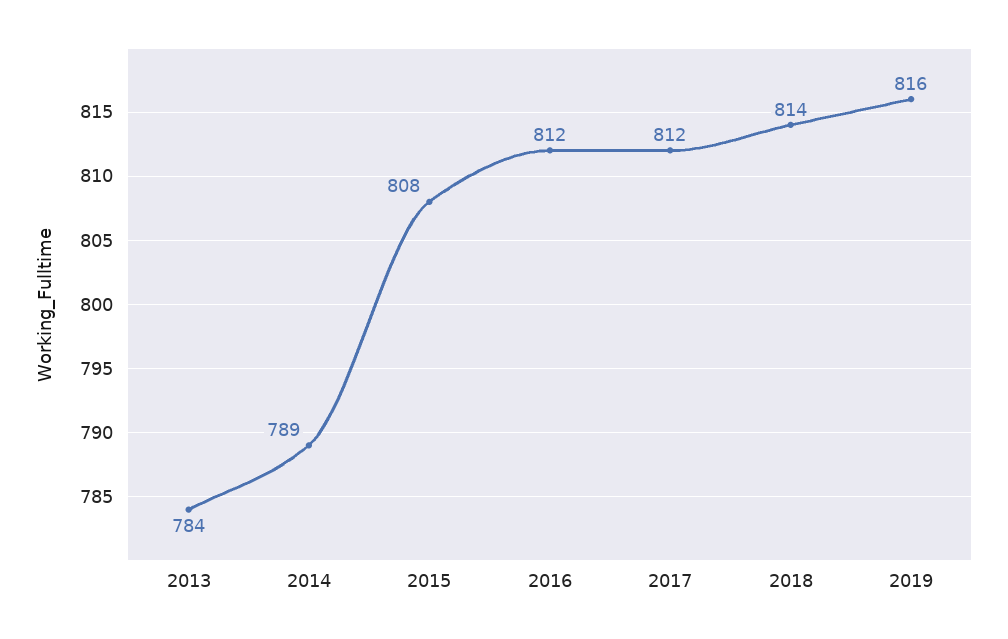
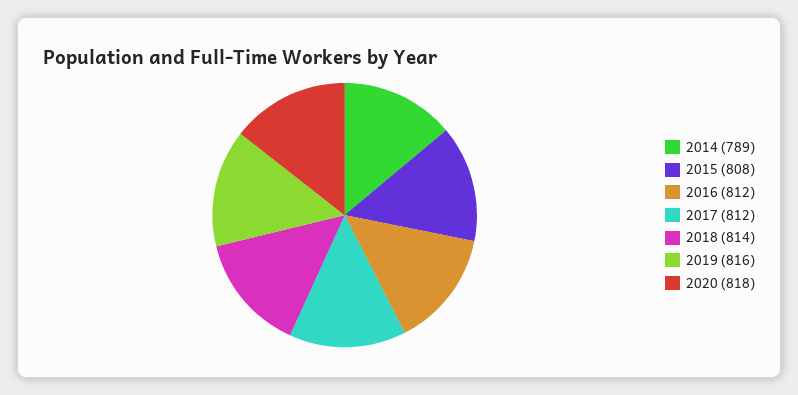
2013: 784 -> none
2020: none -> 818

